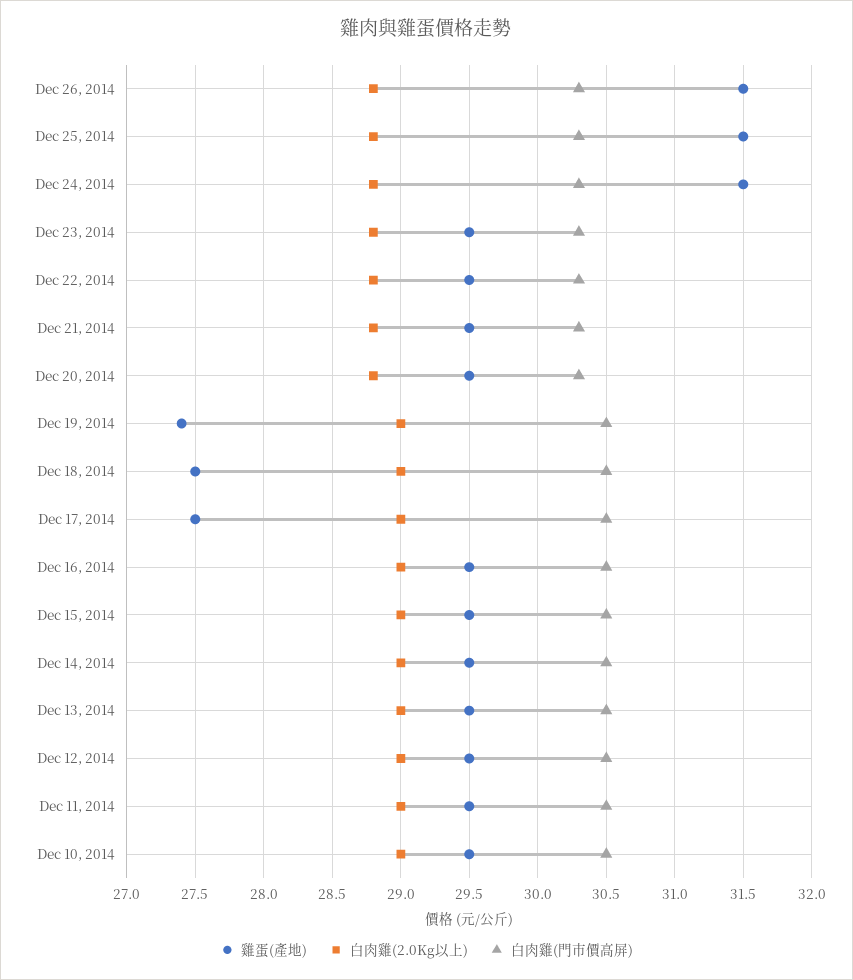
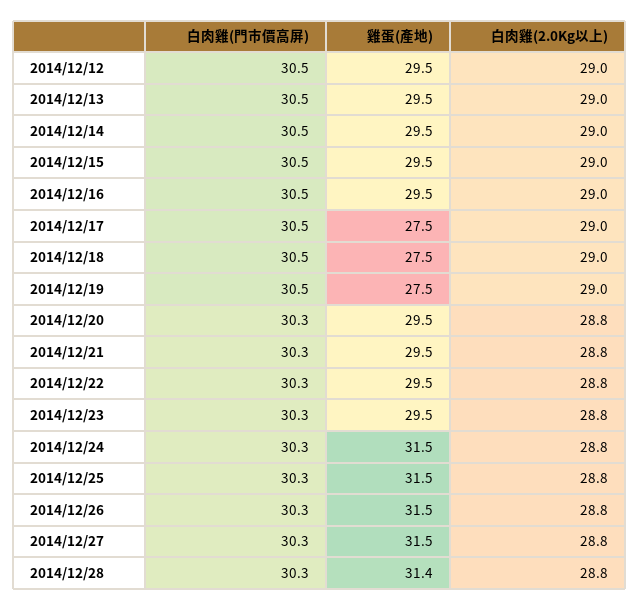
雞蛋(產地), Dec 19, 2014: 27.4 -> 27.5
雞蛋(產地), Dec 11, 2014: 29.5 -> none
白肉雞(2.0Kg以上), Dec 11, 2014: 29 -> none
白肉雞(門市價高屏), Dec 11, 2014: 30.5 -> none
雞蛋(產地), Dec 10, 2014: 29.5 -> none
白肉雞(2.0Kg以上), Dec 10, 2014: 29 -> none
白肉雞(門市價高屏), Dec 10, 2014: 30.5 -> none
白肉雞(門市價高屏), 2014/12/27: none -> 30.3
雞蛋(產地), 2014/12/27: none -> 31.5
白肉雞(2.0Kg以上), 2014/12/27: none -> 28.8
白肉雞(門市價高屏), 2014/12/28: none -> 30.3
雞蛋(產地), 2014/12/28: none -> 31.4
白肉雞(2.0Kg以上), 2014/12/28: none -> 28.8

